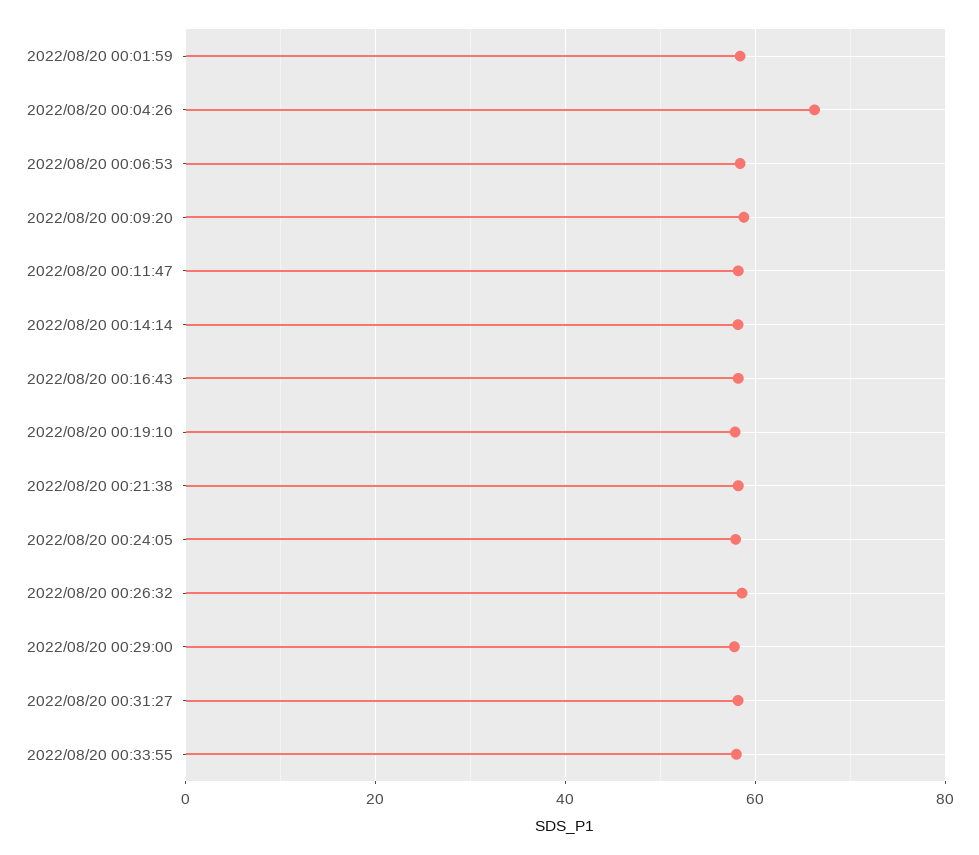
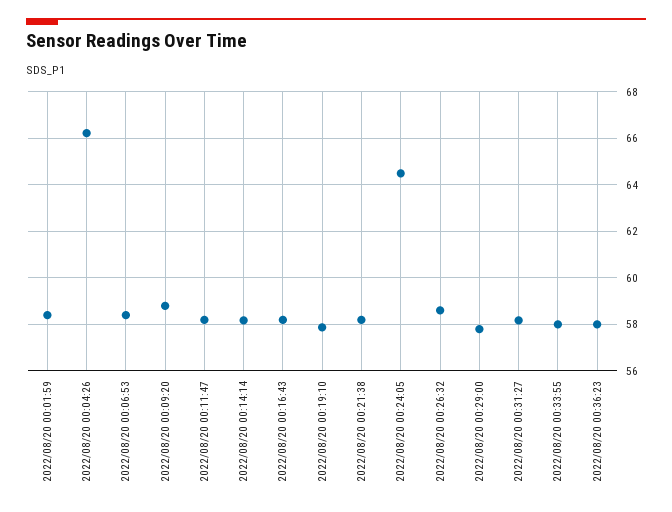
2022/08/20 00:24:05: 58 -> 64.5
2022/08/20 00:36:23: none -> 58

